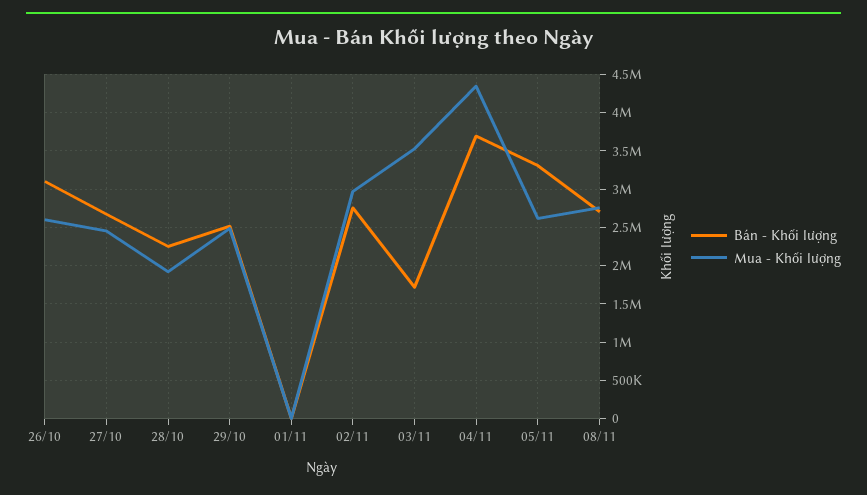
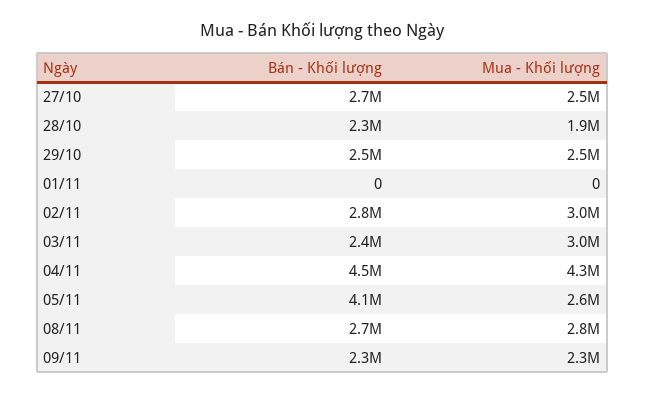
Bán - Khối lượng, 26/10: 3100000 -> none
Mua - Khối lượng, 26/10: 2600000 -> none
Bán - Khối lượng, 03/11: 1700000 -> 2400000
Mua - Khối lượng, 03/11: 3500000 -> 3000000
Bán - Khối lượng, 04/11: 3700000 -> 4500000
Bán - Khối lượng, 05/11: 3300000 -> 4100000
Bán - Khối lượng, 09/11: none -> 2300000
Mua - Khối lượng, 09/11: none -> 2300000

